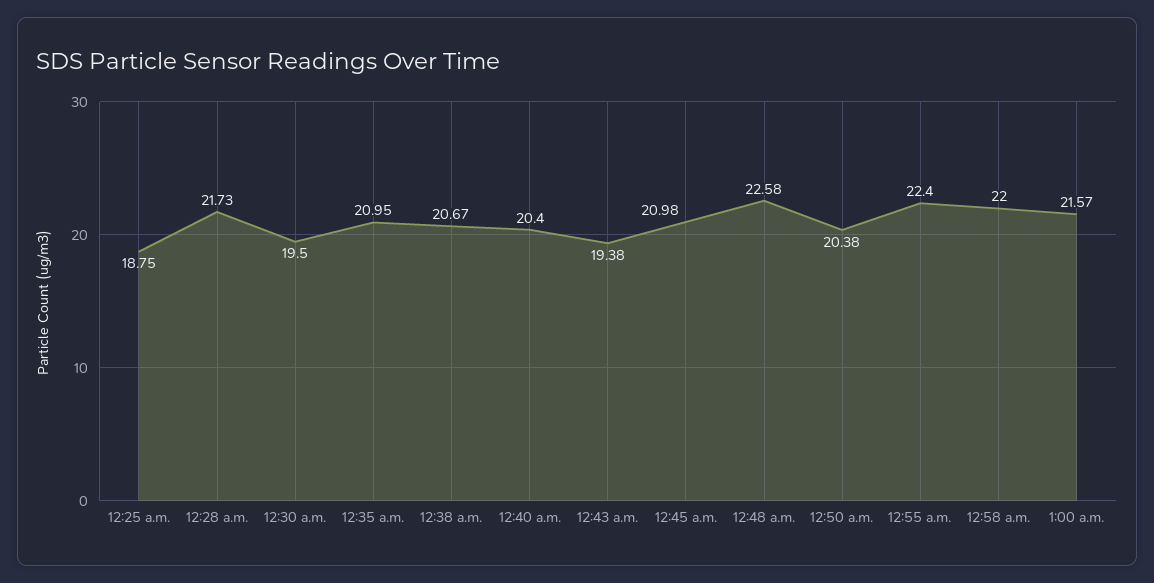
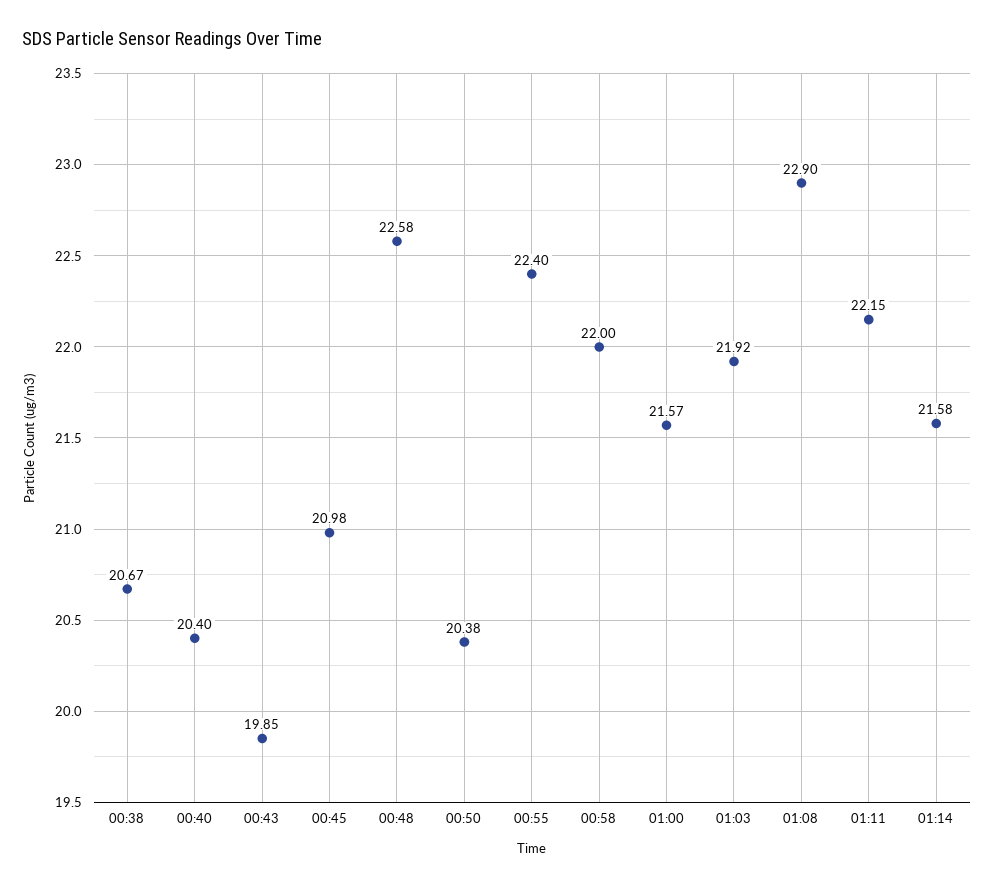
12:25 a.m.: 18.75 -> none
12:28 a.m.: 21.73 -> none
12:30 a.m.: 19.5 -> none
12:35 a.m.: 20.95 -> none
12:43 a.m.: 19.38 -> 19.85
01:03: none -> 21.92
01:08: none -> 22.9
01:11: none -> 22.15
01:14: none -> 21.58

